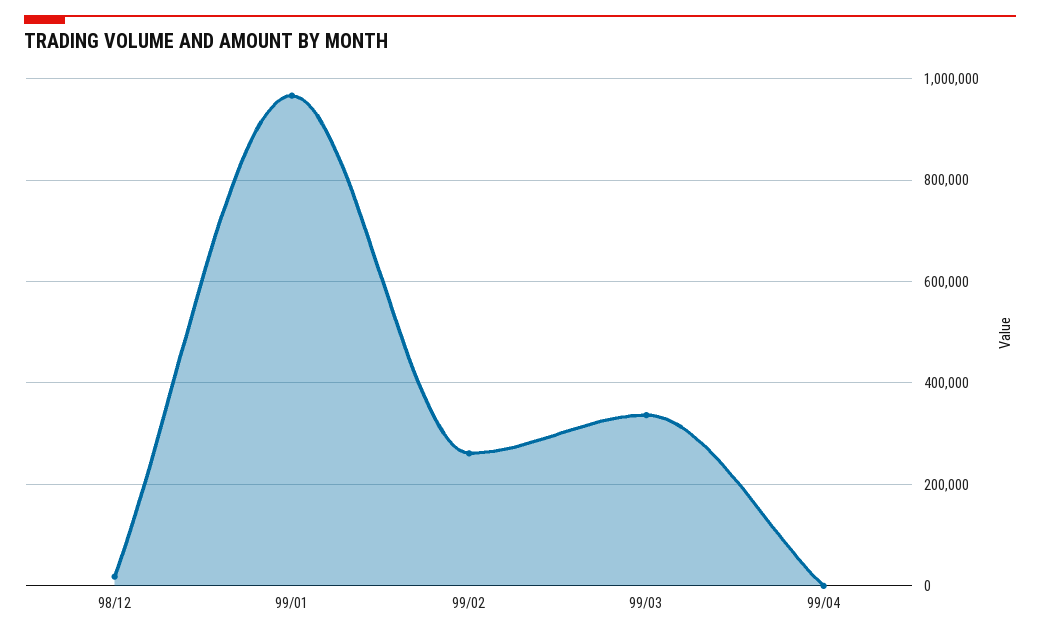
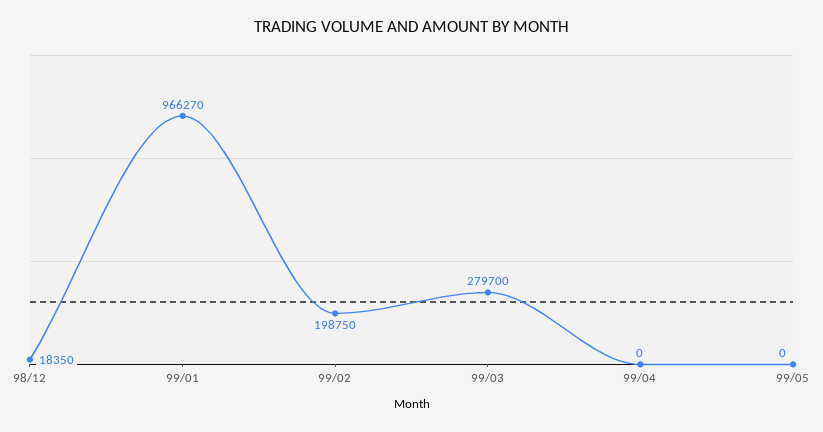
99/02: 260000 -> 198750
99/03: 340000 -> 279700
99/05: none -> 0

